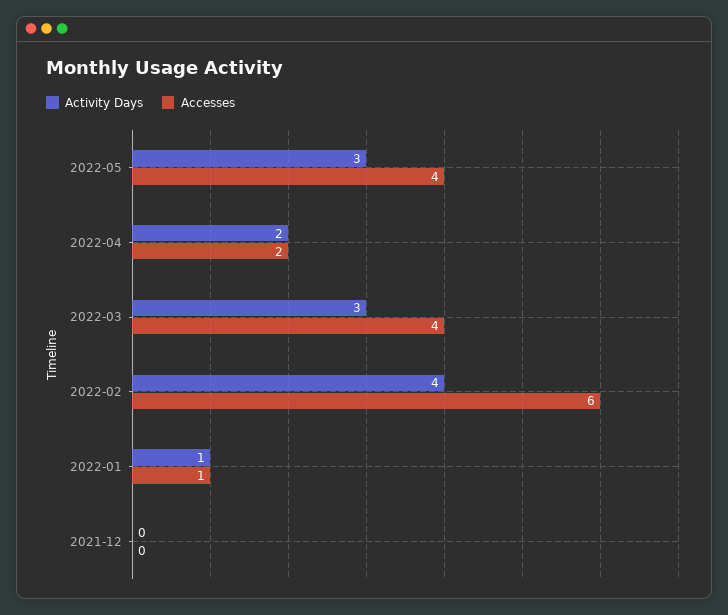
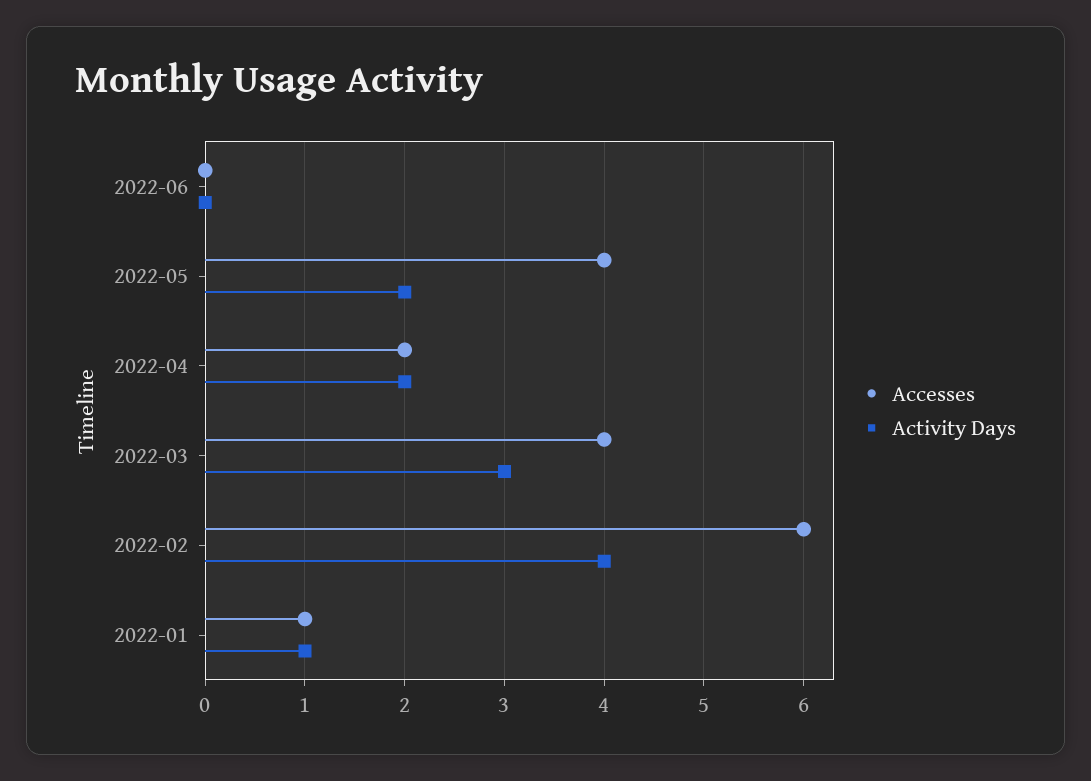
Activity Days, 2022-05: 3 -> 2
Activity Days, 2021-12: 0 -> none
Accesses, 2021-12: 0 -> none
Accesses, 2022-06: none -> 0
Activity Days, 2022-06: none -> 0

